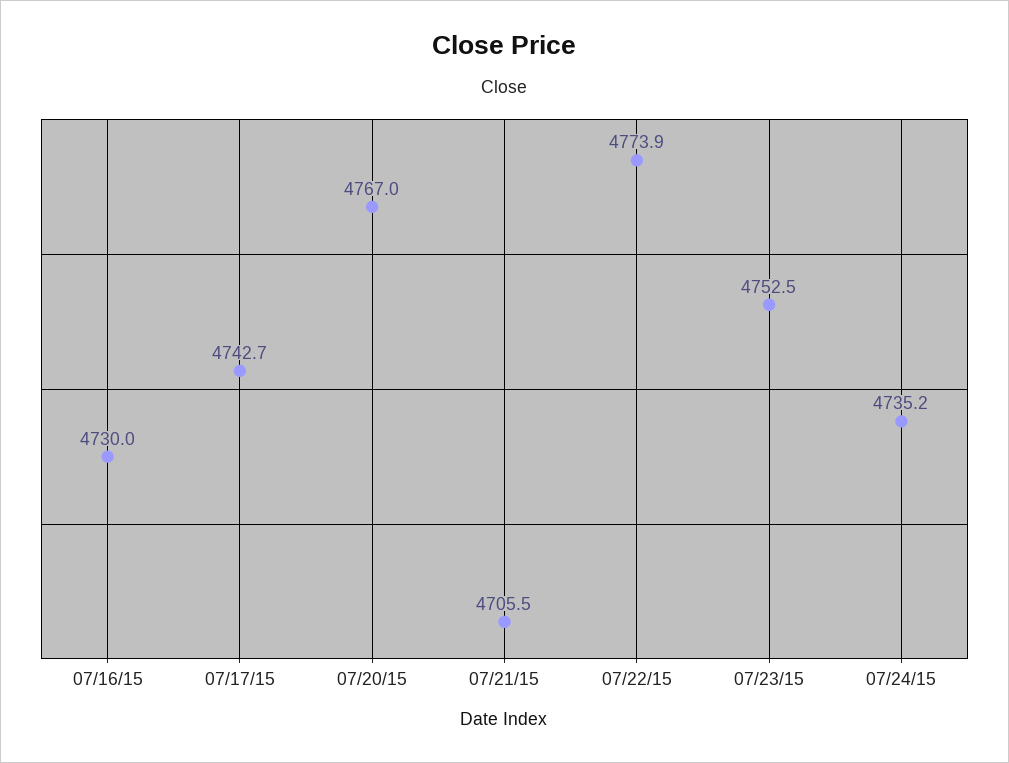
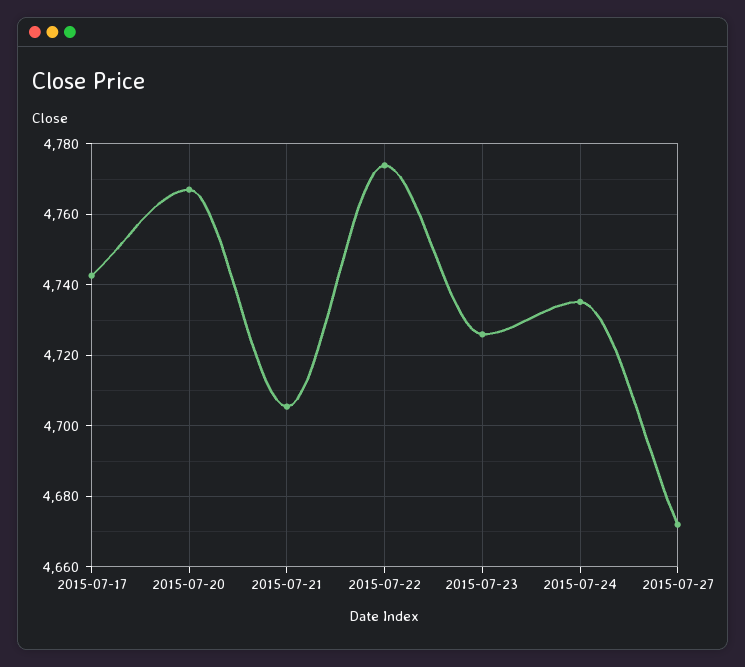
07/16/15: 4730 -> none
07/23/15: 4752.5 -> 4726
2015-07-27: none -> 4672

